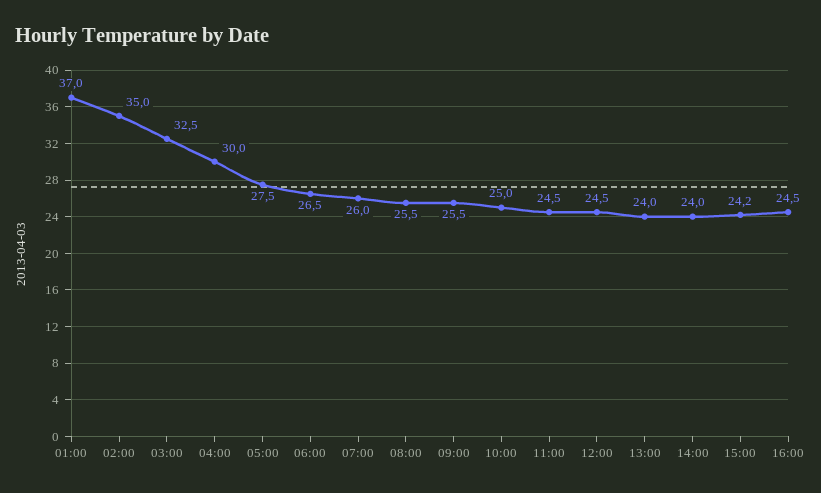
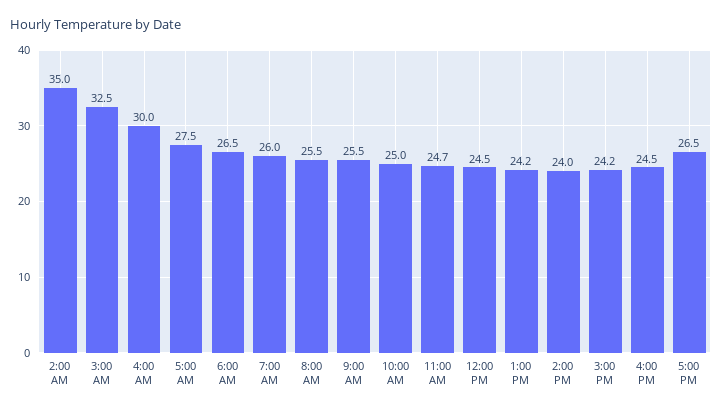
01:00: 37 -> none
11:00: 24.5 -> 24.7
13:00: 24 -> 24.2
5:00 PM: none -> 26.5

